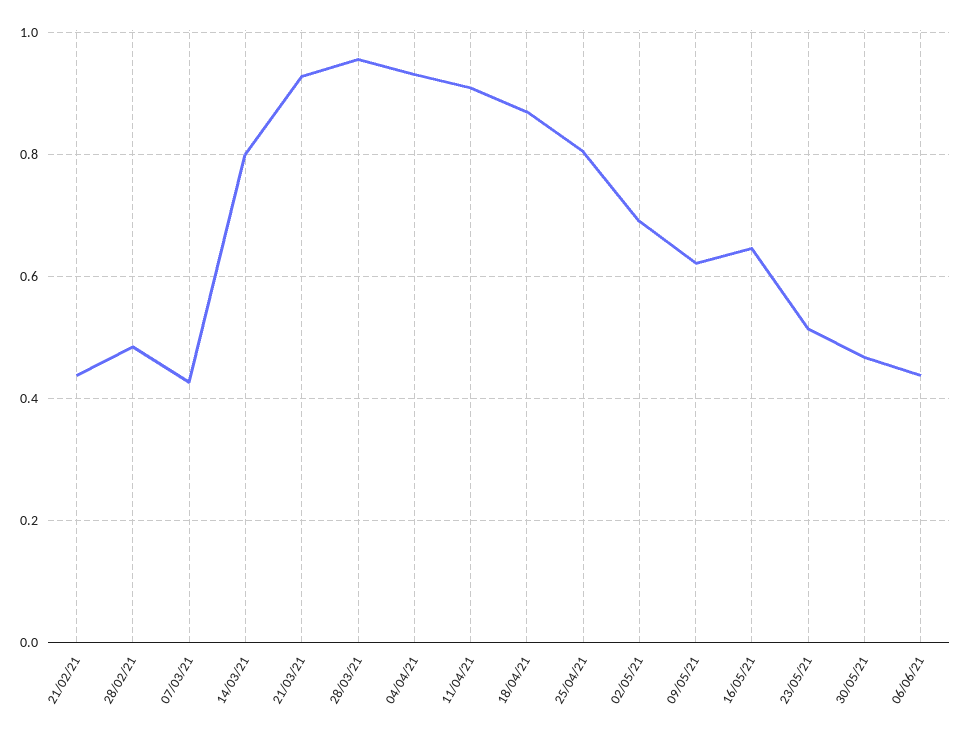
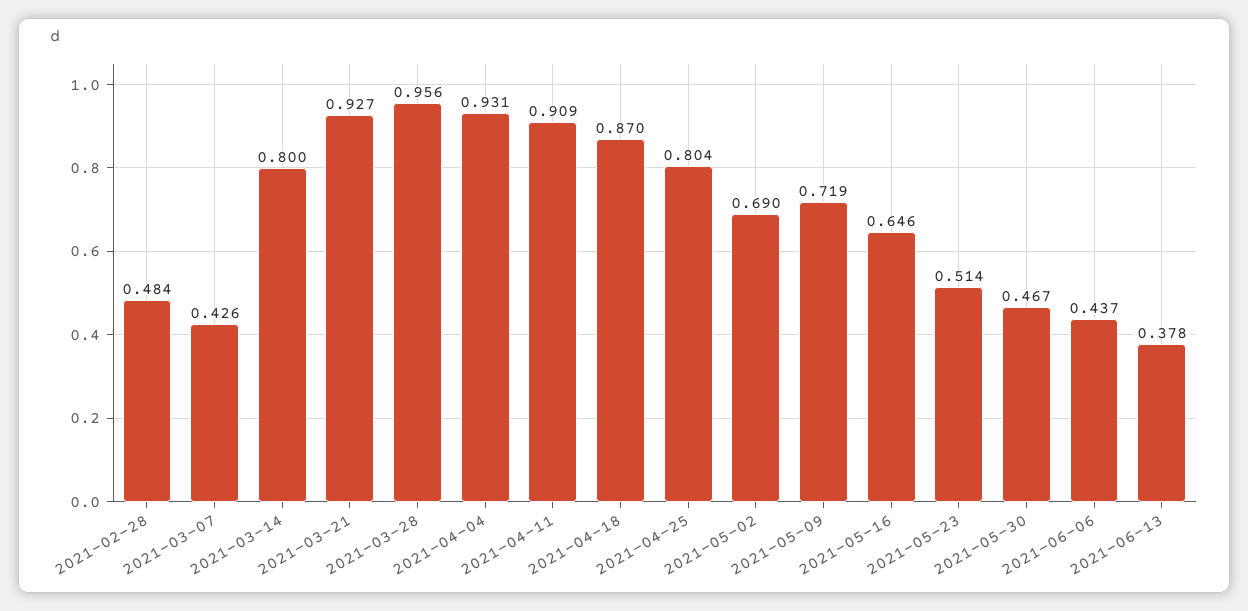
21/02/21: 0.44 -> none
09/05/21: 0.62 -> 0.719
2021-06-13: none -> 0.378

